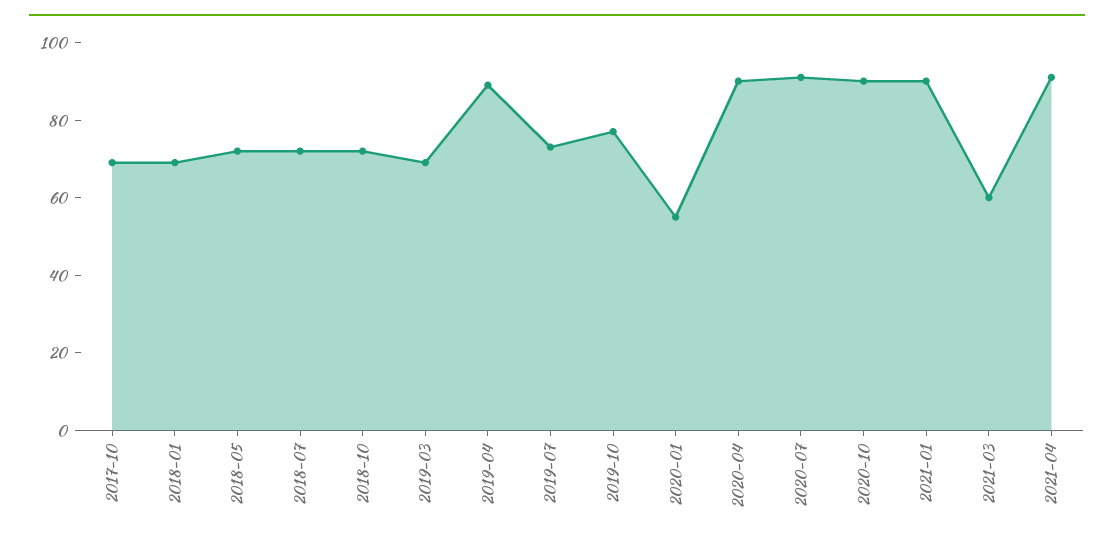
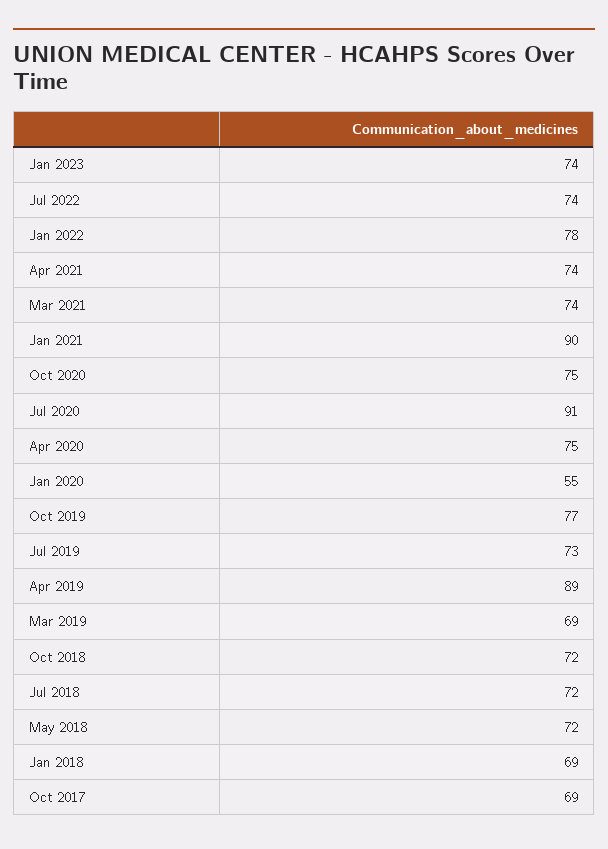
2020-04: 90 -> 75
2020-10: 90 -> 75
2021-03: 60 -> 74
2021-04: 90 -> 74
Jan 2023: none -> 74
Jul 2022: none -> 74
Jan 2022: none -> 78

